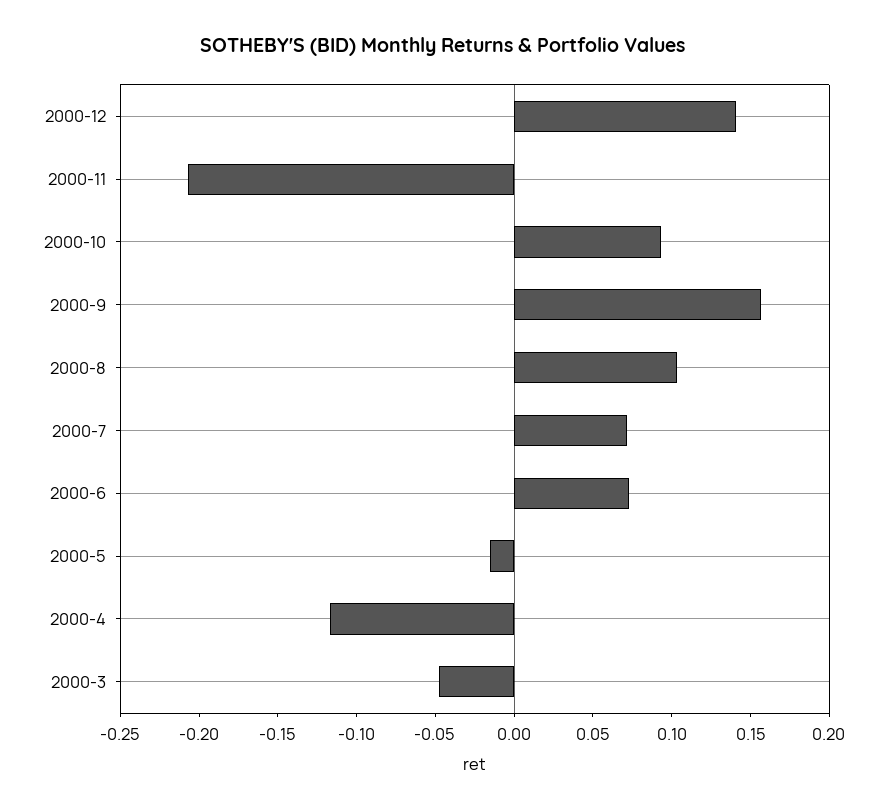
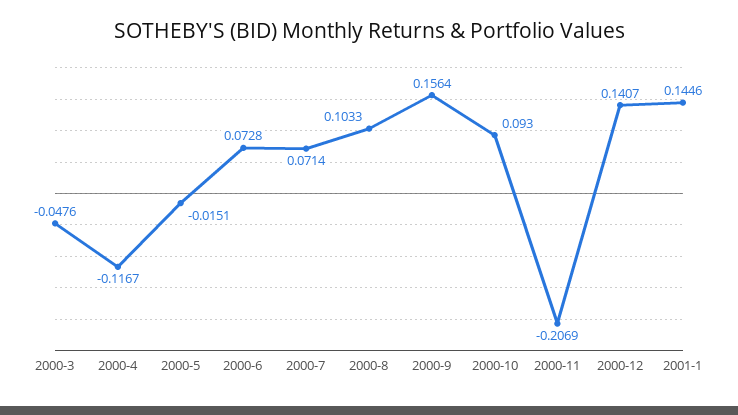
2001-1: none -> 0.1446

